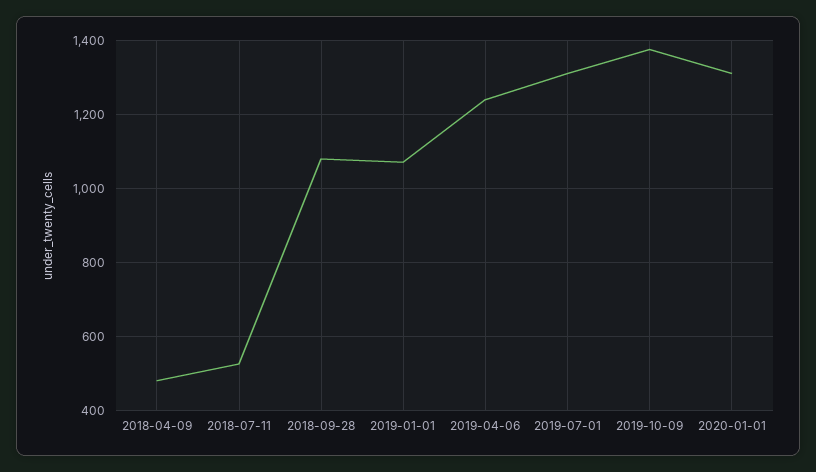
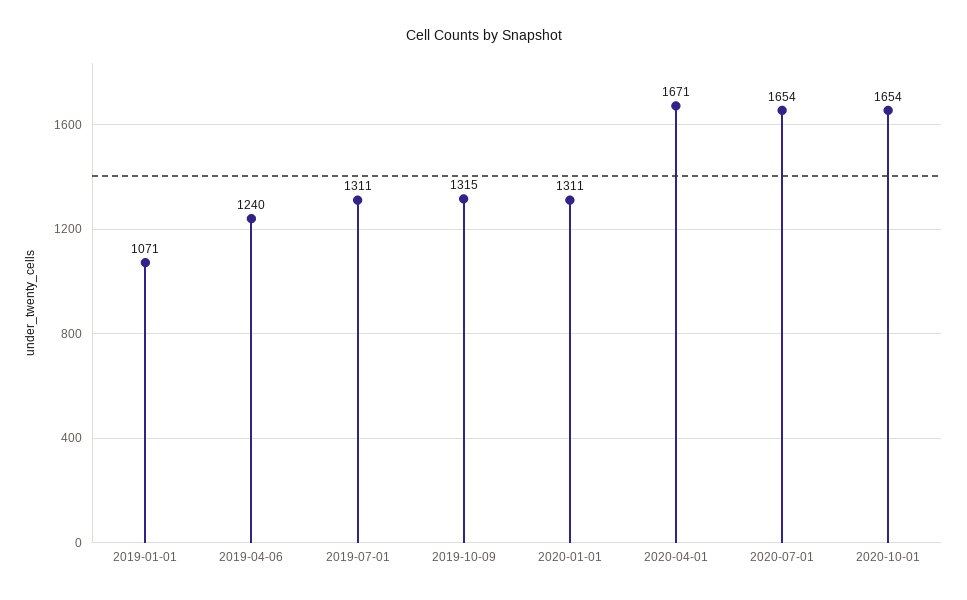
2018-04-09: 480 -> none
2018-07-11: 520 -> none
2018-09-28: 1080 -> none
2019-10-09: 1380 -> 1315
2020-04-01: none -> 1671
2020-07-01: none -> 1654
2020-10-01: none -> 1654

